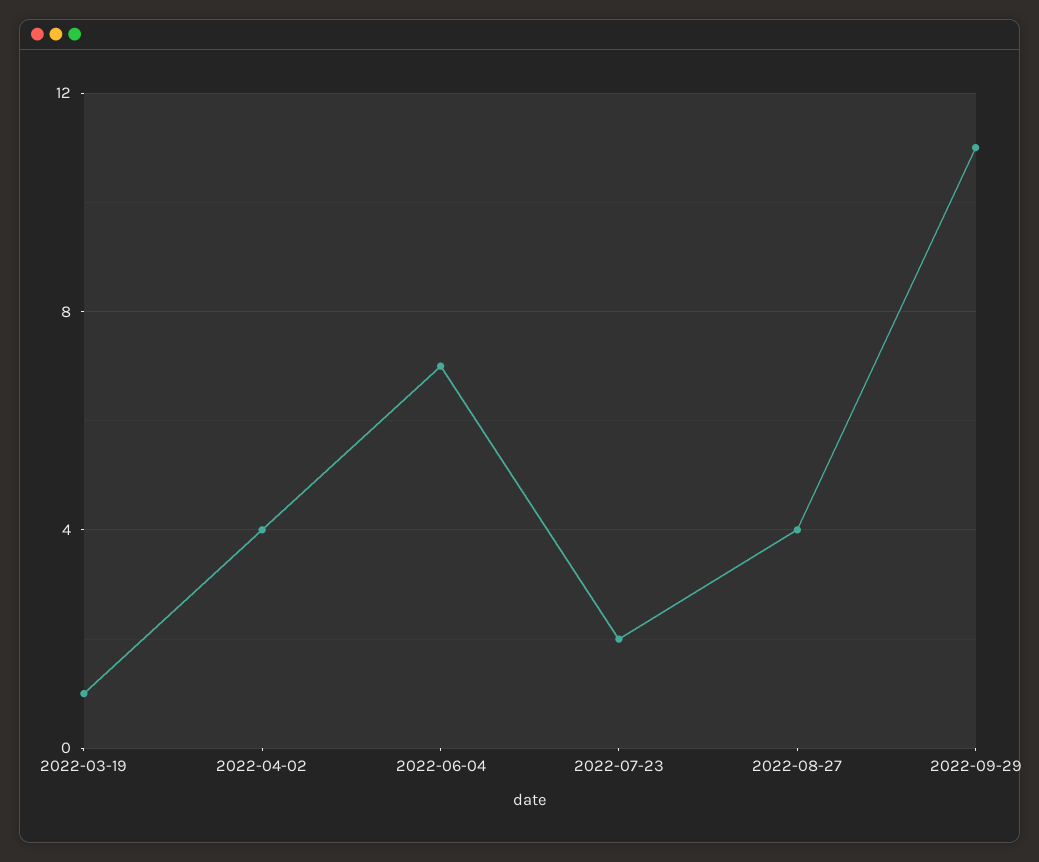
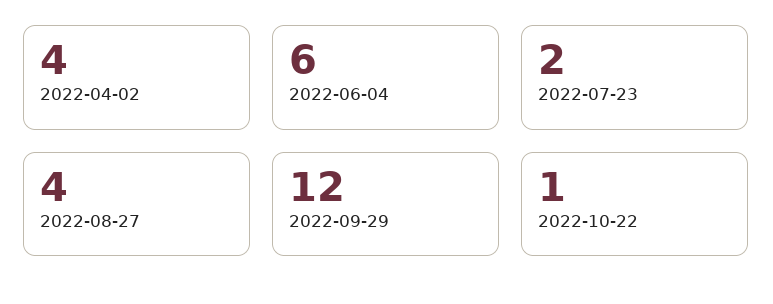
2022-03-19: 1 -> none
2022-06-04: 7 -> 6
2022-09-29: 11 -> 12
2022-10-22: none -> 1

